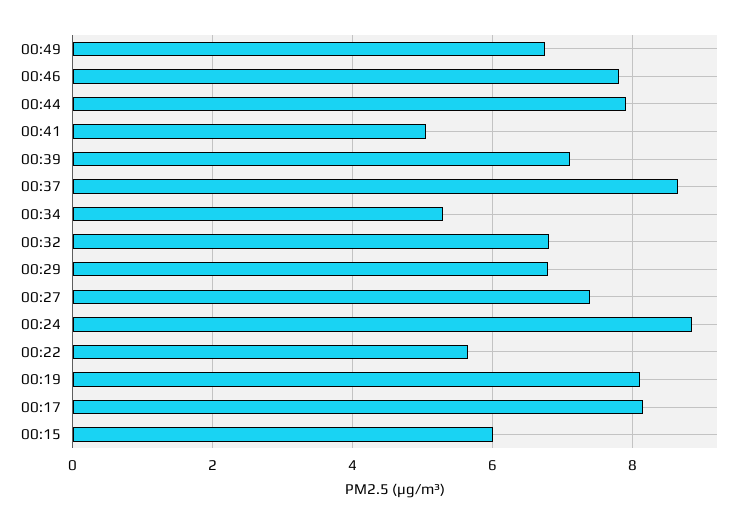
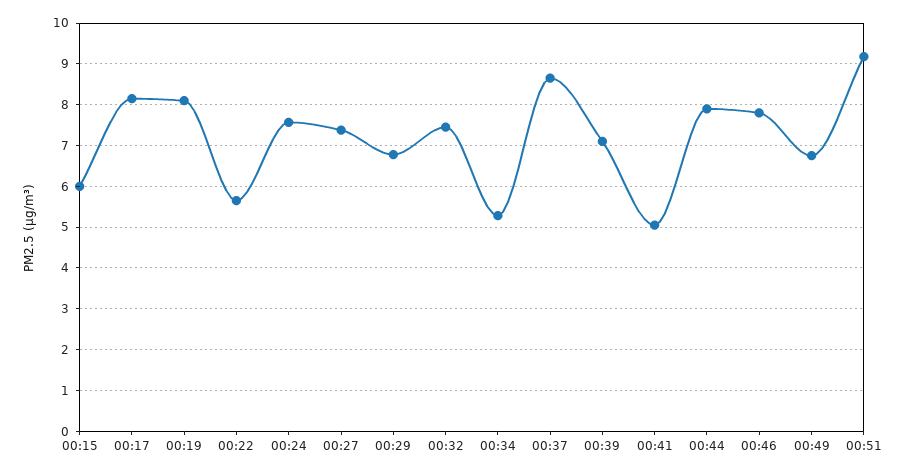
00:32: 6.8 -> 7.4
00:24: 8.8 -> 7.6
00:51: none -> 9.2

